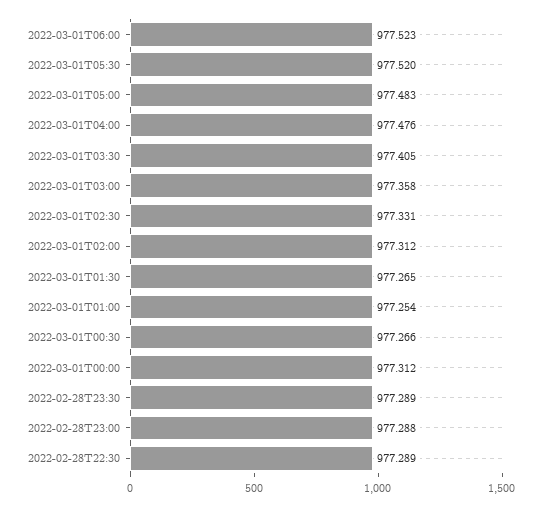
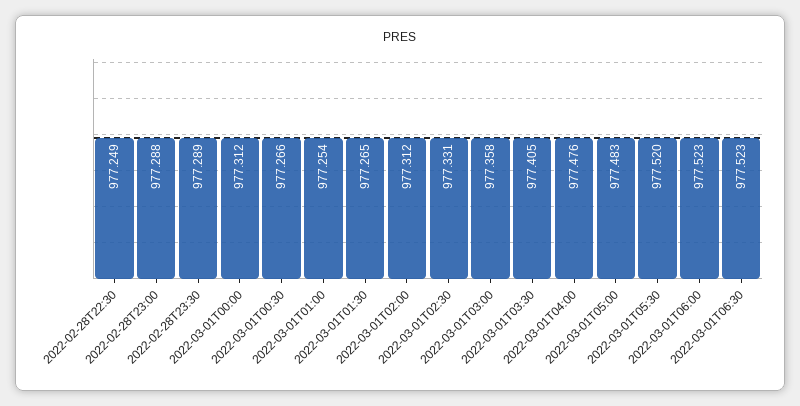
2022-02-28T22:30: 977.289 -> 977.249
2022-03-01T06:30: none -> 977.523

